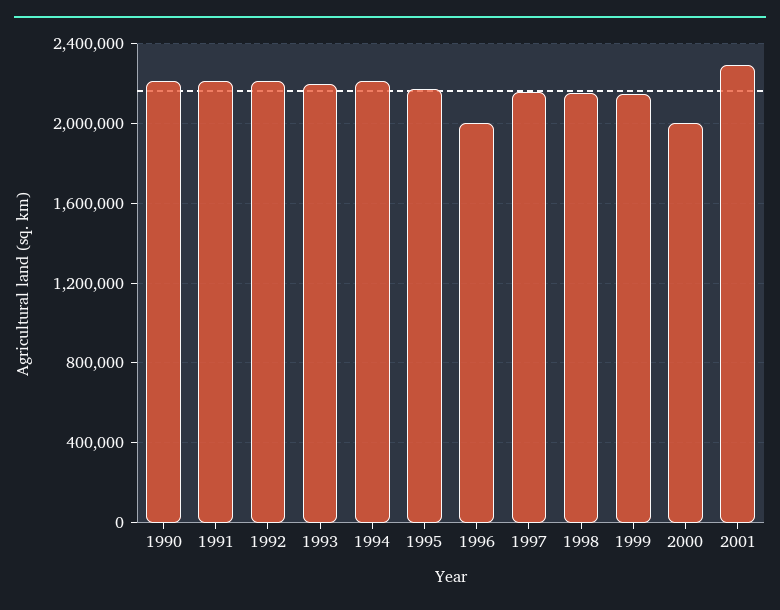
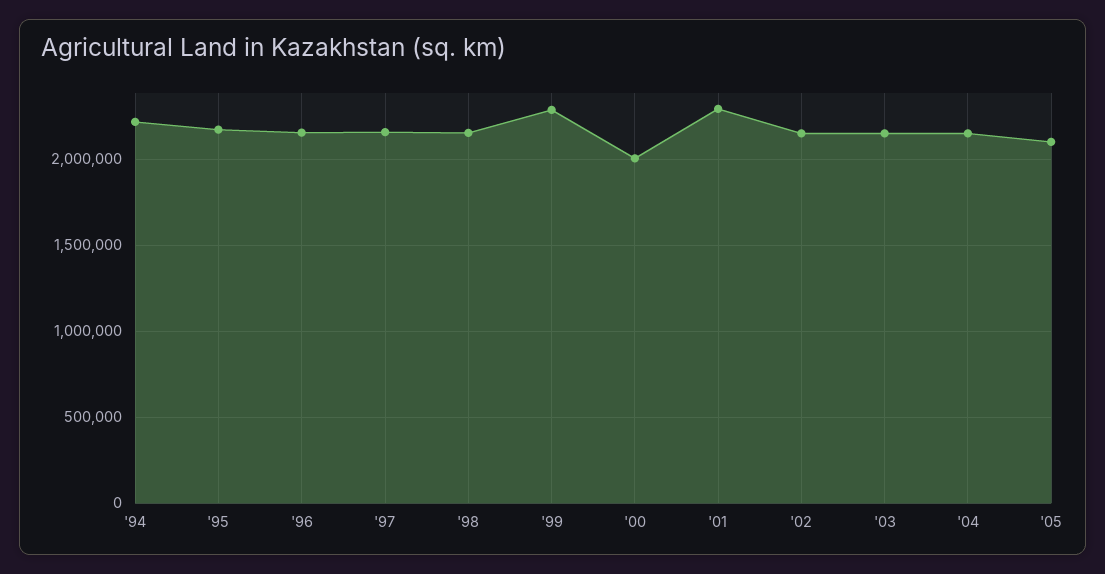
1990: 2200000 -> none
1991: 2200000 -> none
1992: 2200000 -> none
1993: 2200000 -> none
1996: 2000000 -> 2150000
1999: 2150000 -> 2300000
'02: none -> 2150000
'03: none -> 2150000
'04: none -> 2150000
'05: none -> 2100000

